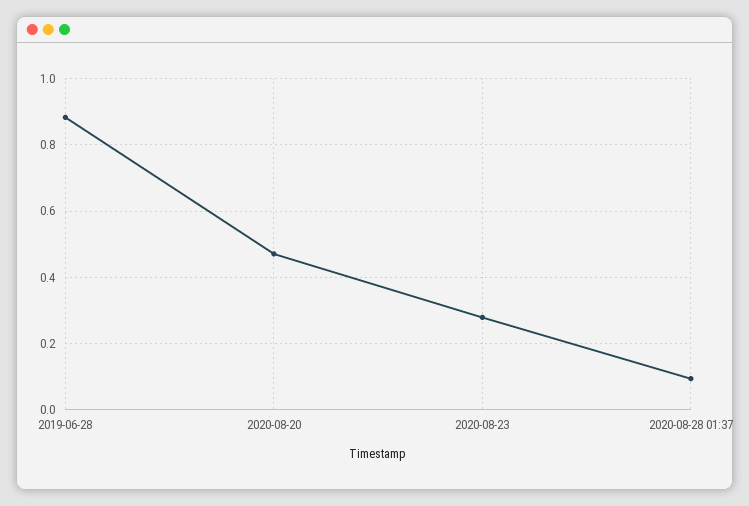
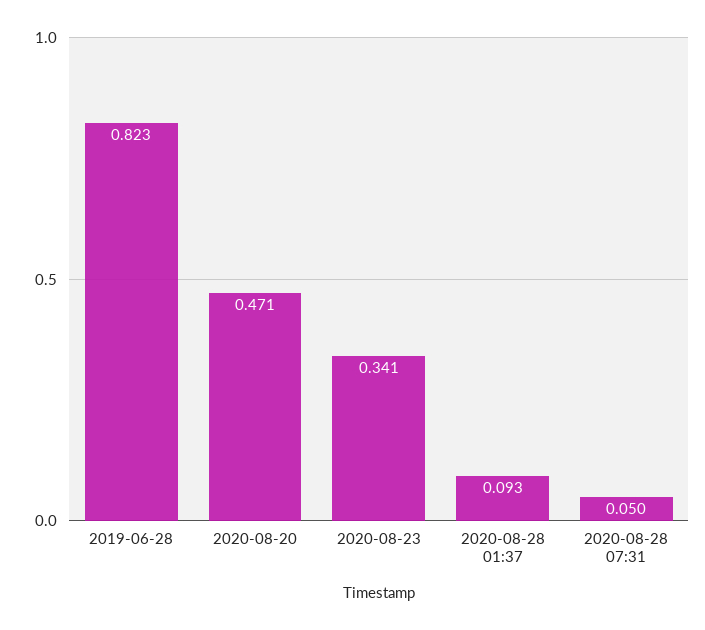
2019-06-28: 0.88 -> 0.823
2020-08-23: 0.28 -> 0.341
2020-08-28 07:31: none -> 0.05

